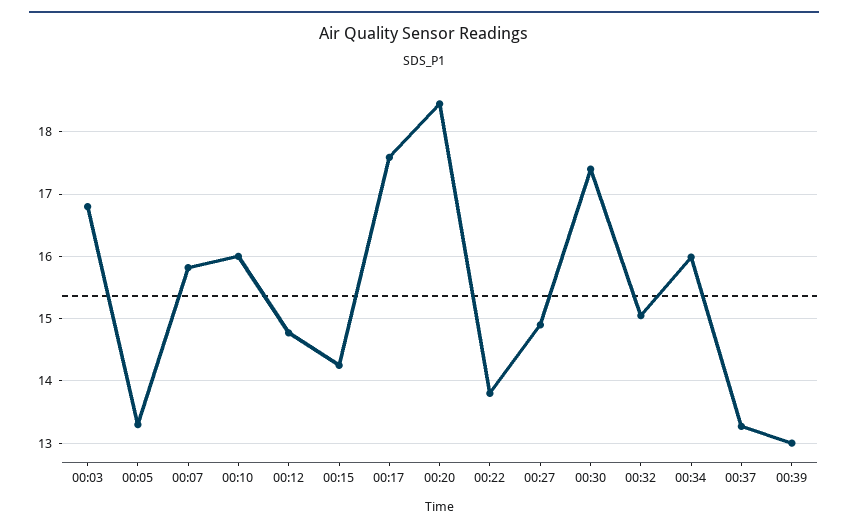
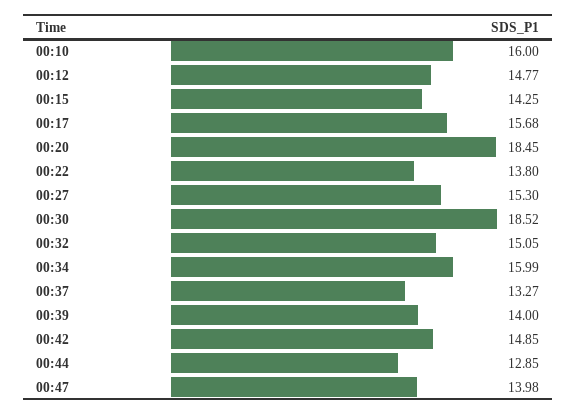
00:03: 16.8 -> none
00:05: 13.3 -> none
00:07: 15.8 -> none
00:17: 17.6 -> 15.68
00:27: 14.9 -> 15.3
00:30: 17.4 -> 18.52
00:39: 13 -> 14
00:42: none -> 14.85
00:44: none -> 12.85
00:47: none -> 13.98

